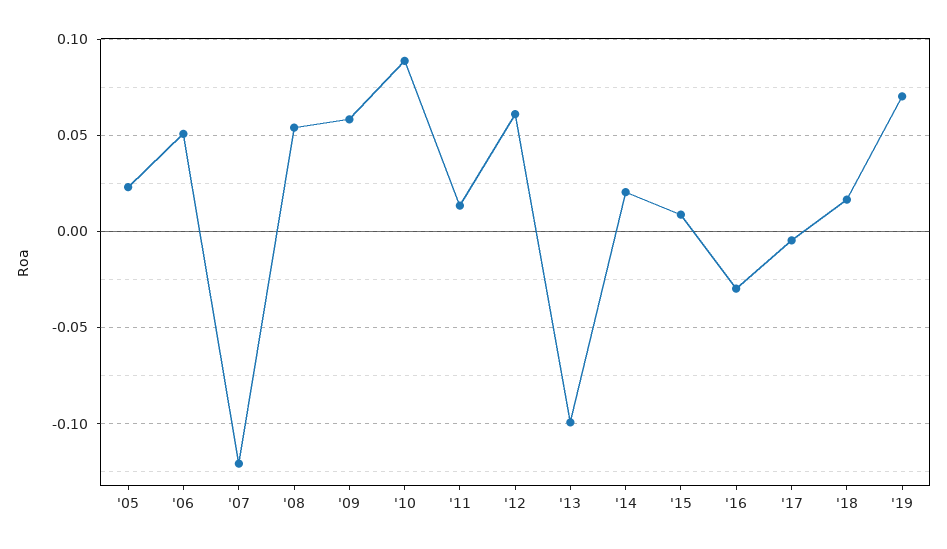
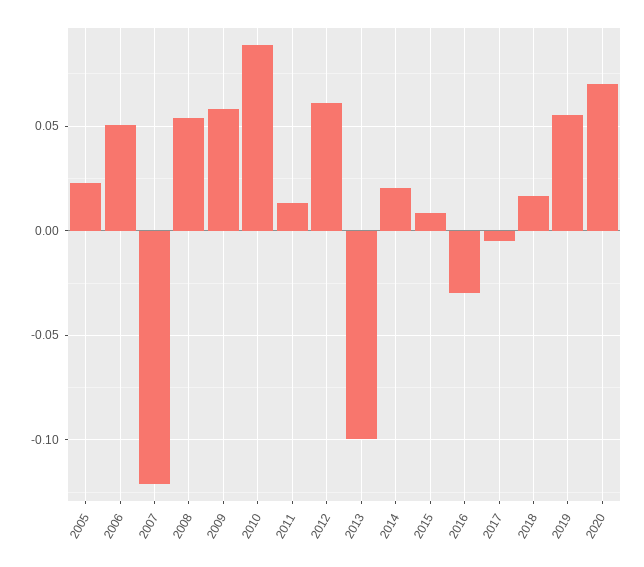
'19: 0.07 -> 0.055
2020: none -> 0.07

